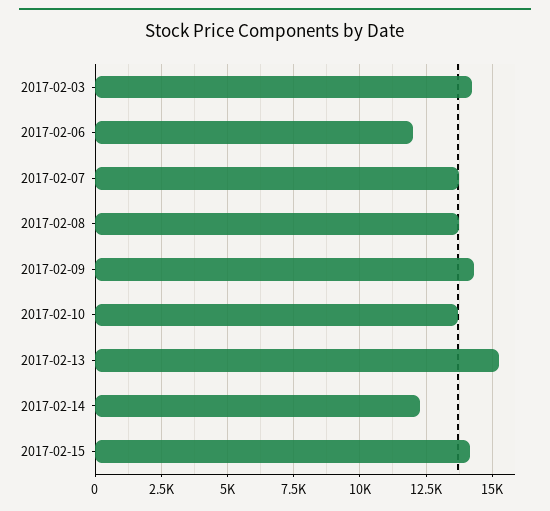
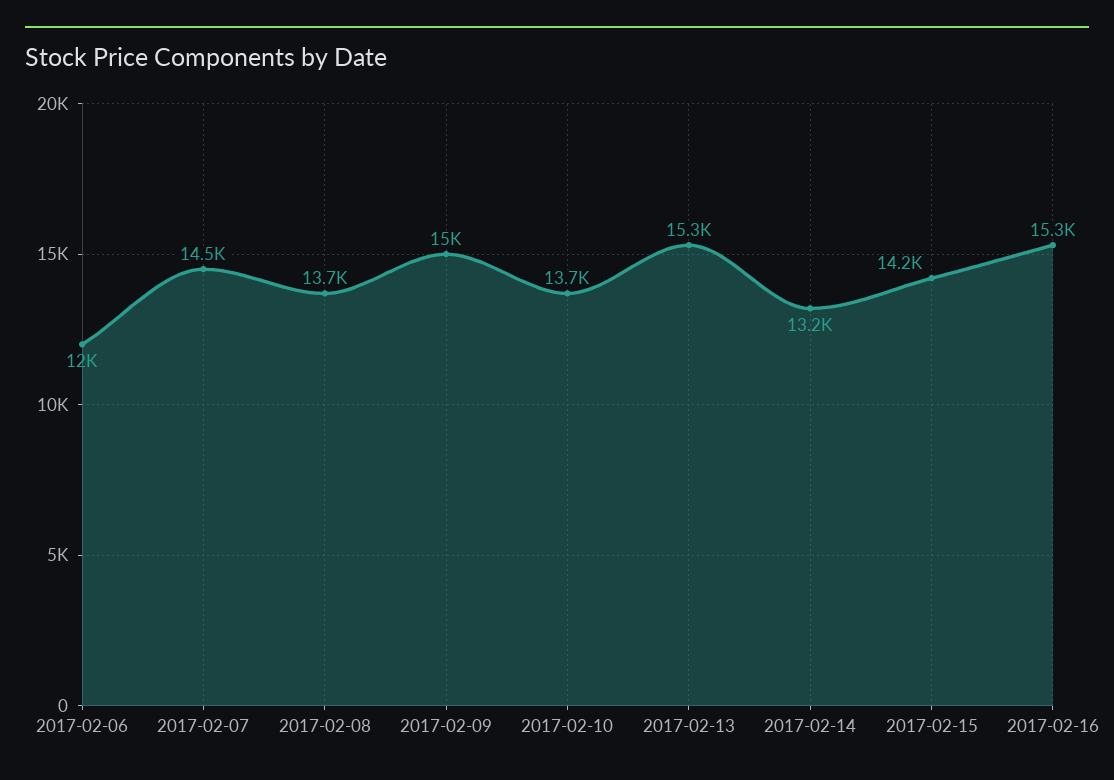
2017-02-03: 14250 -> none
2017-02-07: 13750 -> 14500
2017-02-09: 14250 -> 15000
2017-02-14: 12250 -> 13200
2017-02-16: none -> 15300

